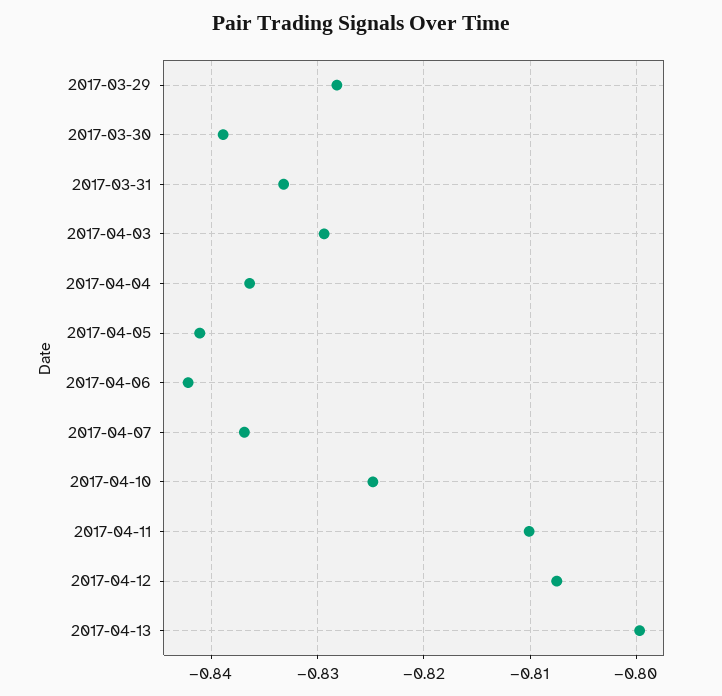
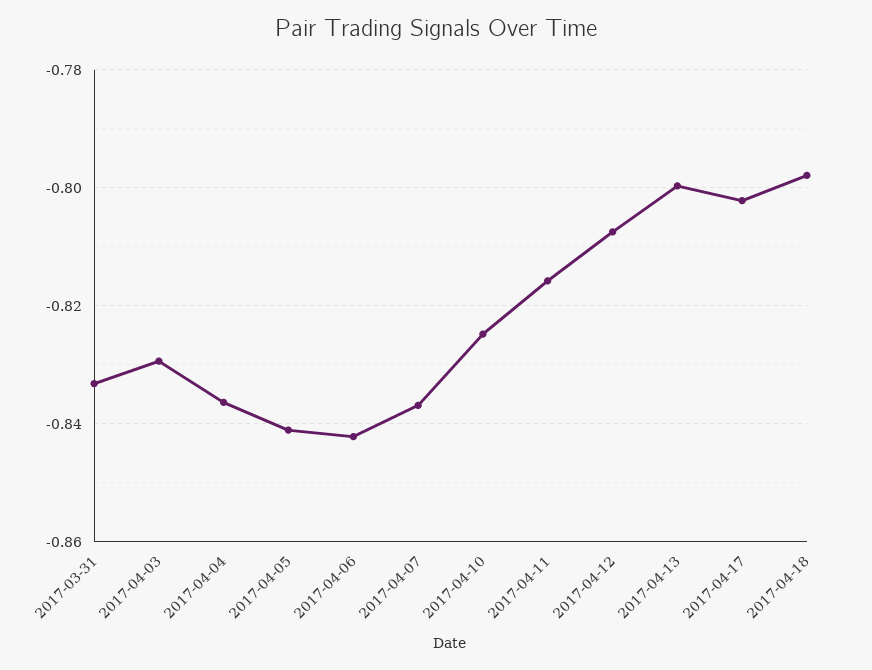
2017-03-29: -0.828 -> none
2017-03-30: -0.839 -> none
2017-04-11: -0.81 -> -0.816
2017-04-17: none -> -0.802
2017-04-18: none -> -0.798

